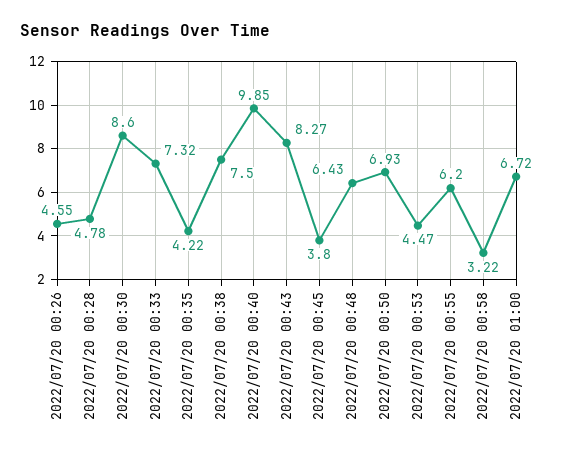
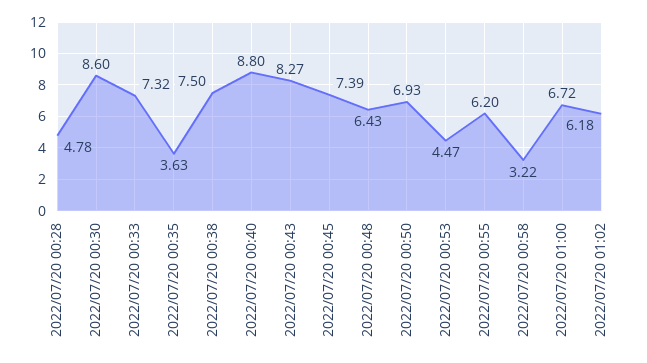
2022/07/20 00:26: 4.55 -> none
2022/07/20 00:35: 4.22 -> 3.63
2022/07/20 00:40: 9.85 -> 8.8
2022/07/20 00:45: 3.8 -> 7.39
2022/07/20 01:02: none -> 6.18

